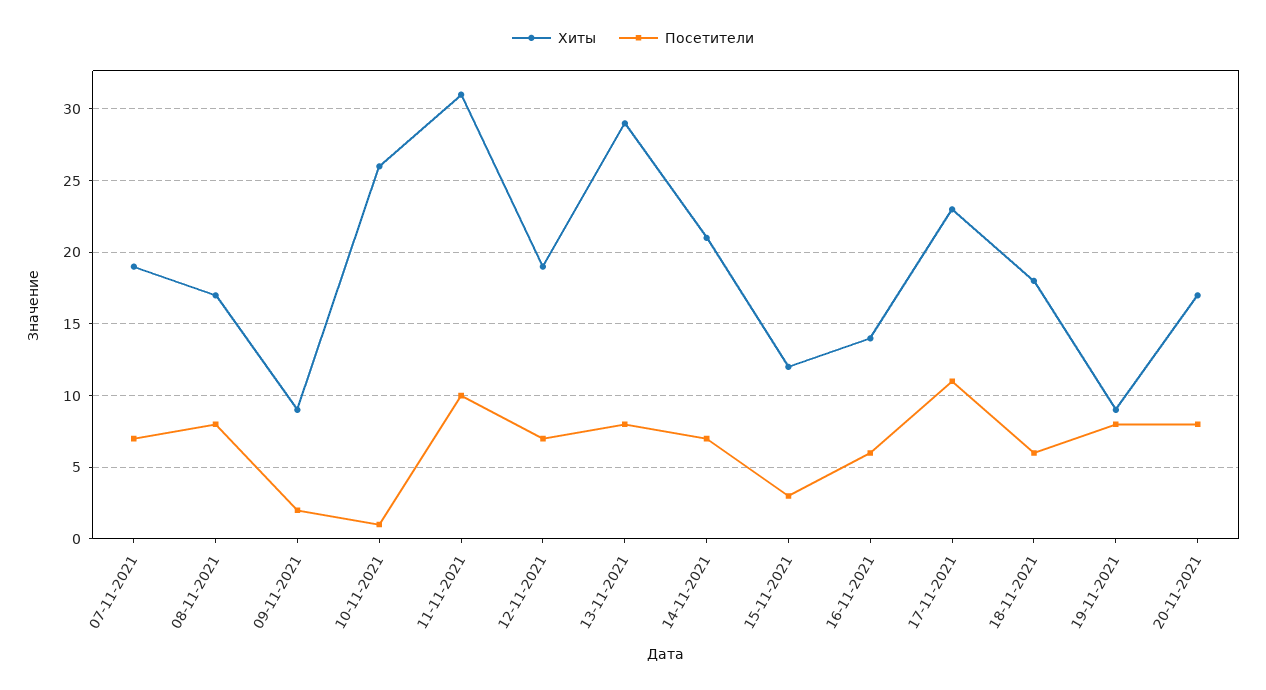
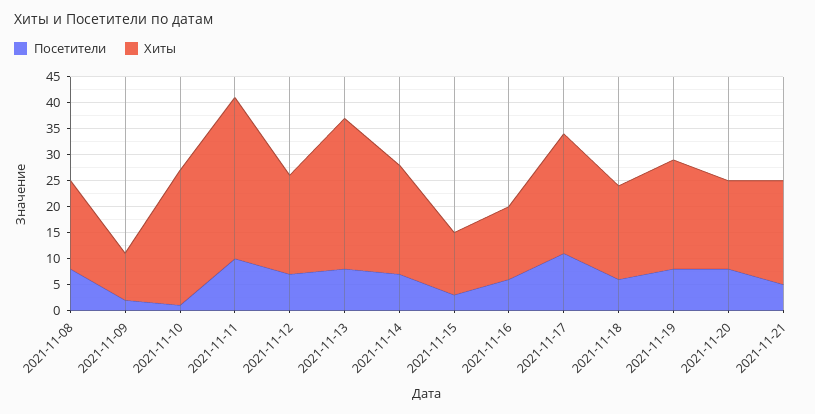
Хиты, 07-11-2021: 19 -> none
Посетители, 07-11-2021: 7 -> none
Хиты, 19-11-2021: 9 -> 20
Посетители, 2021-11-21: none -> 5
Хиты, 2021-11-21: none -> 20

